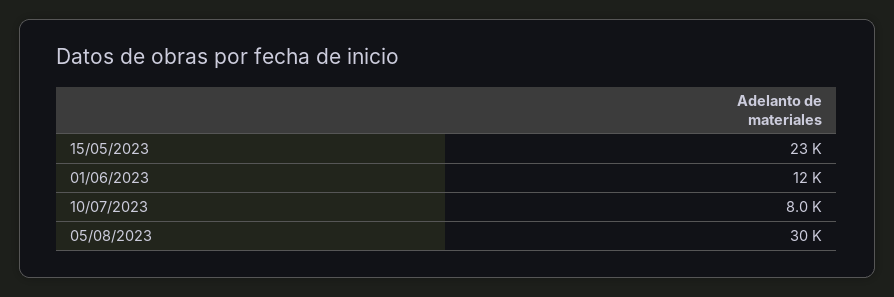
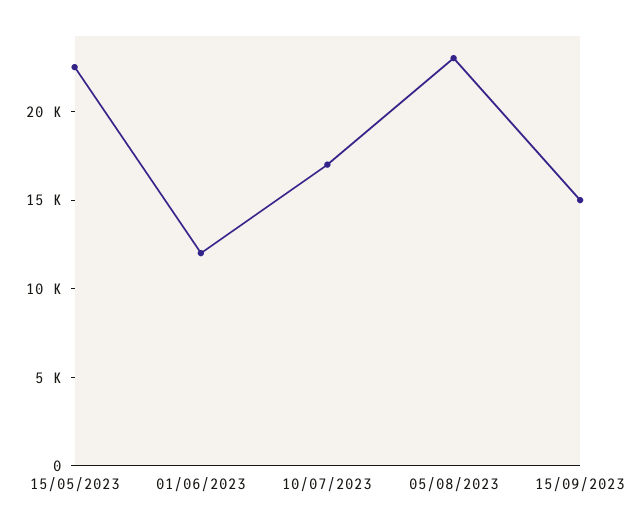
10/07/2023: 8000 -> 17000
05/08/2023: 30000 -> 23000
15/09/2023: none -> 15000

